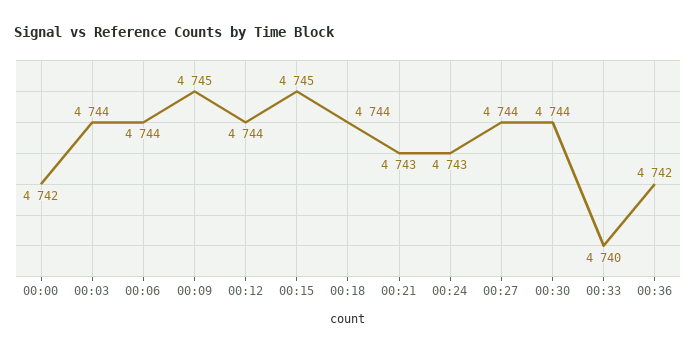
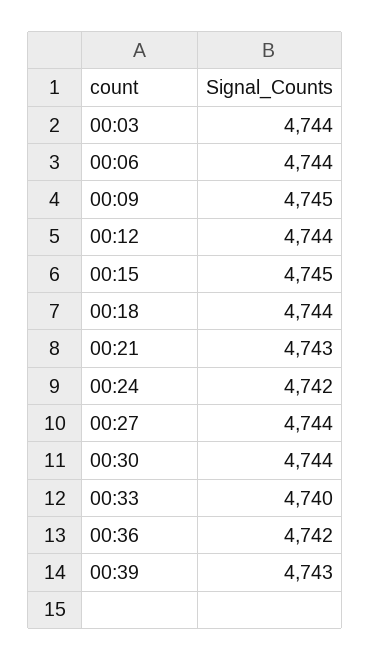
00:00: 4742 -> none
00:24: 4743 -> 4742
00:39: none -> 4743

